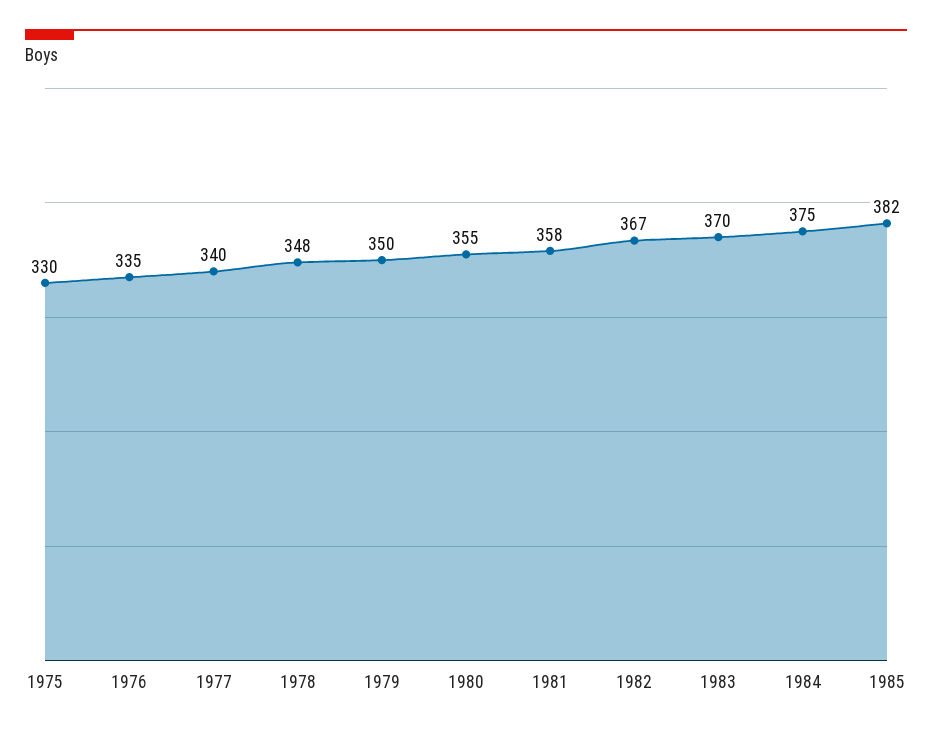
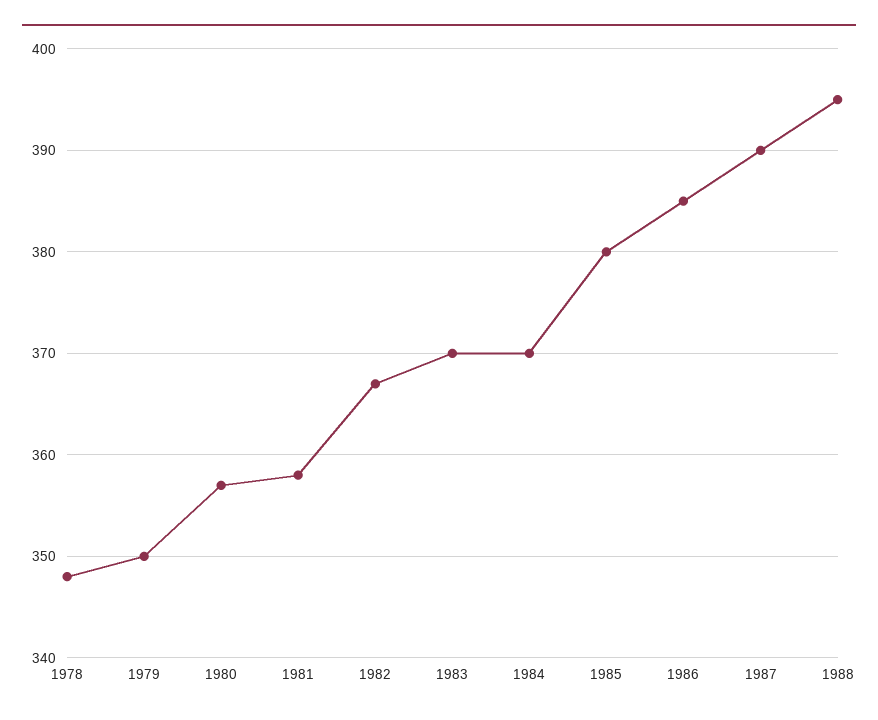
1975: 330 -> none
1976: 335 -> none
1977: 340 -> none
1980: 355 -> 357
1984: 375 -> 370
1985: 382 -> 380
1986: none -> 385
1987: none -> 390
1988: none -> 395

